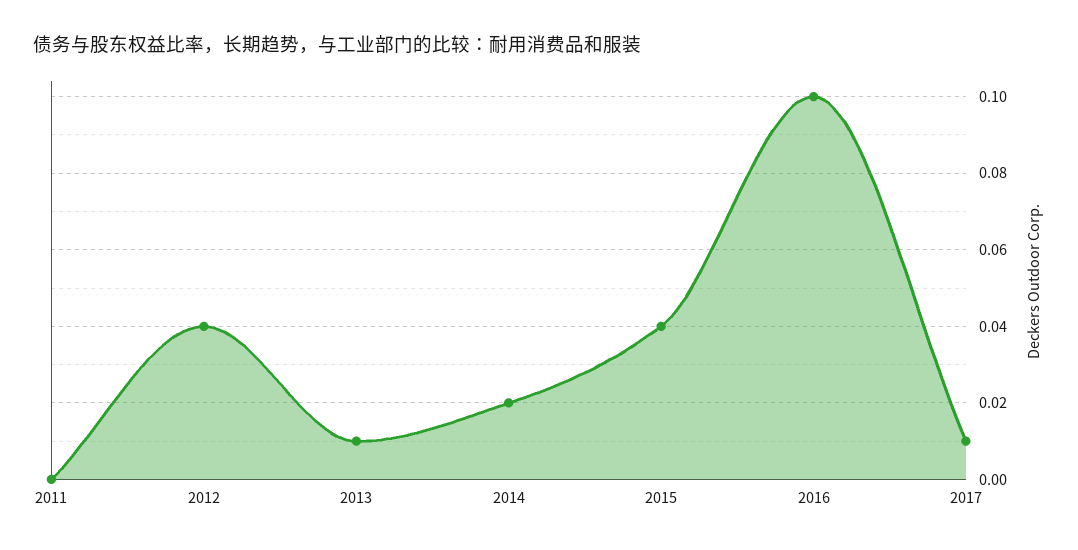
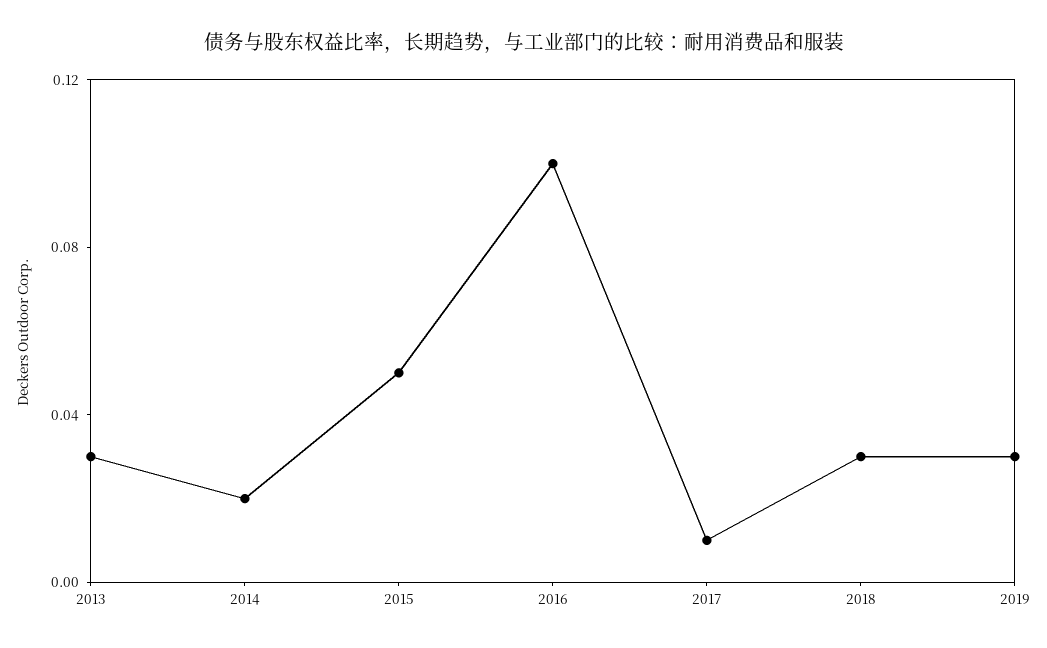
2011: 0 -> none
2012: 0.04 -> none
2013: 0.01 -> 0.03
2015: 0.04 -> 0.05
2018: none -> 0.03
2019: none -> 0.03

